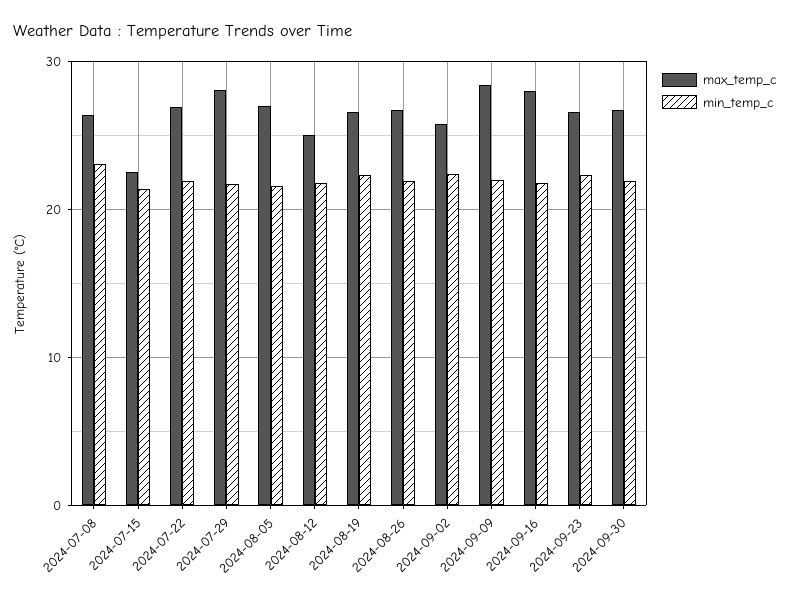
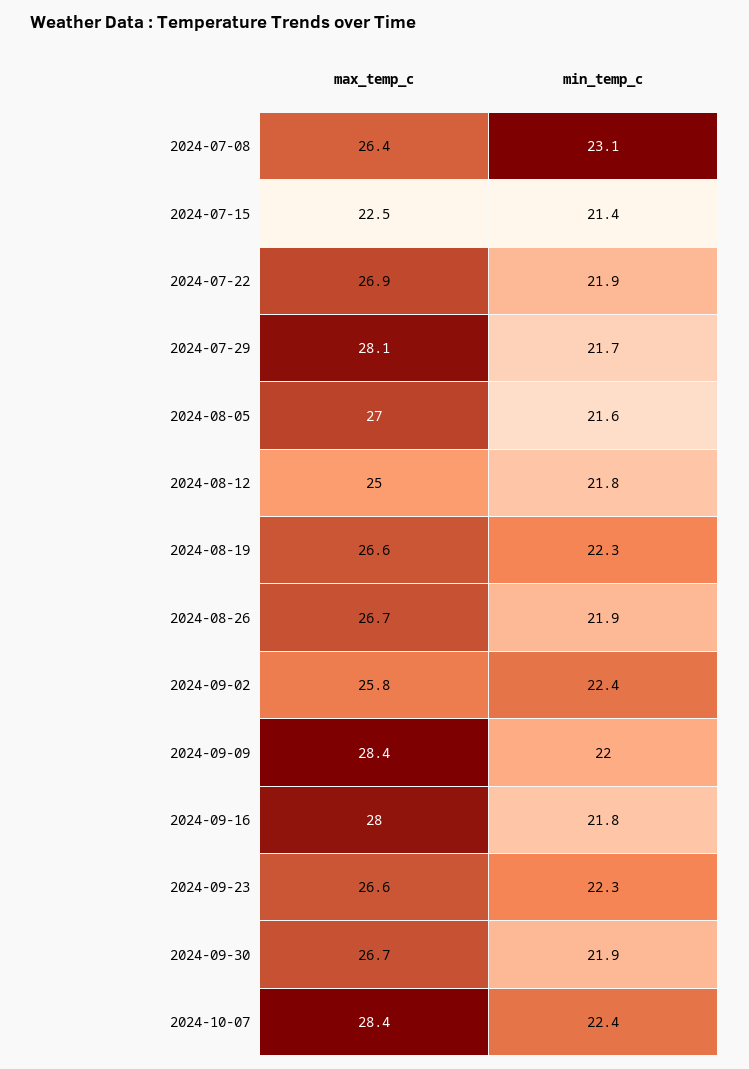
max_temp_c, 2024-10-07: none -> 28.4
min_temp_c, 2024-10-07: none -> 22.4

